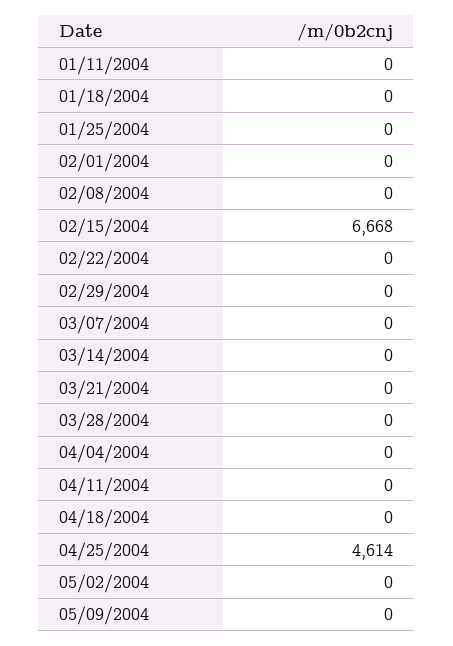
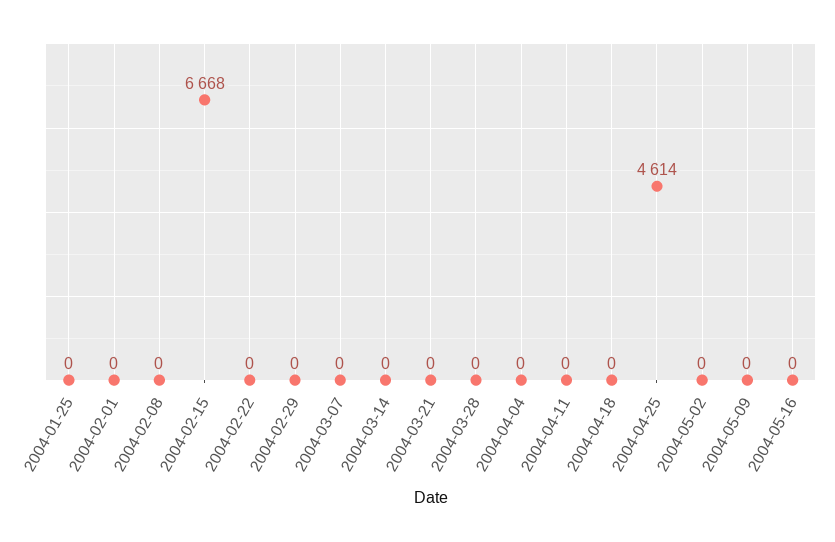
01/11/2004: 0 -> none
01/18/2004: 0 -> none
2004-05-16: none -> 0

